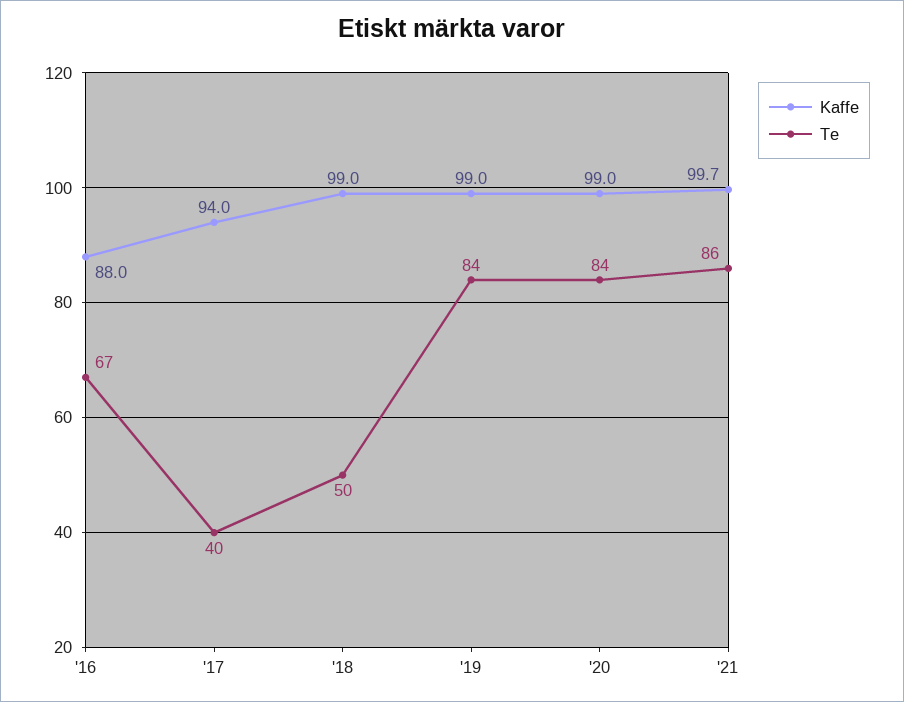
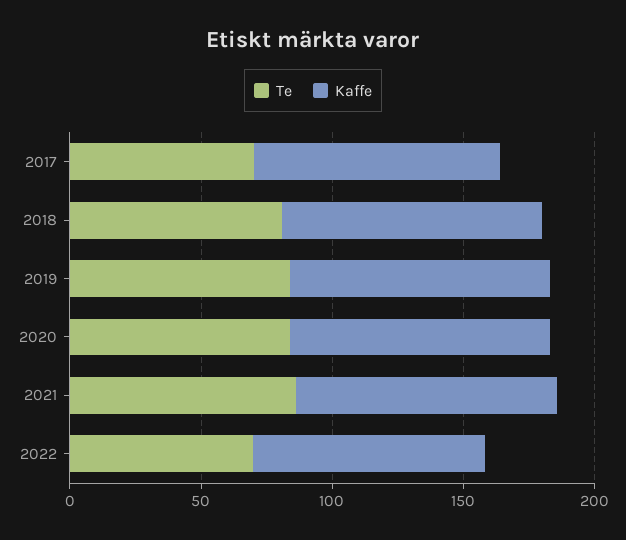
Kaffe, '16: 88 -> none
Te, '16: 67 -> none
Te, '17: 40 -> 70
Te, '18: 50 -> 80
Te, 2022: none -> 70
Kaffe, 2022: none -> 90

